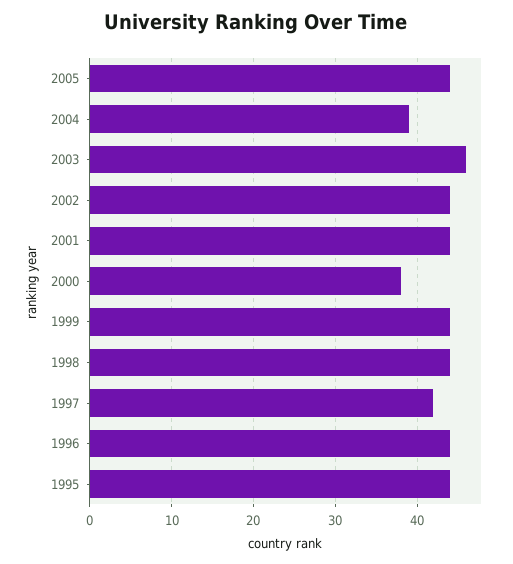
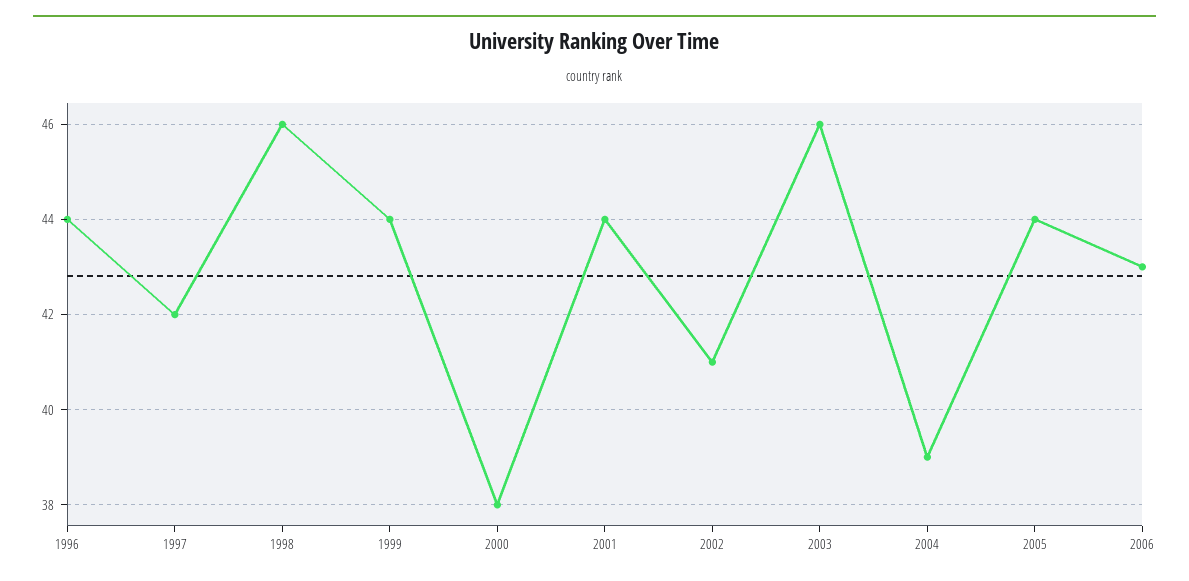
2002: 44 -> 41
1998: 44 -> 46
1995: 44 -> none
2006: none -> 43

